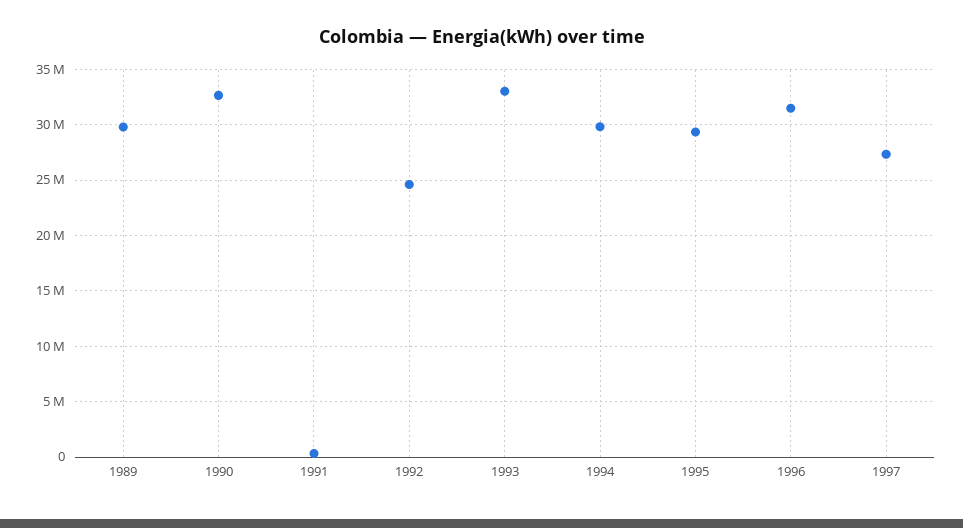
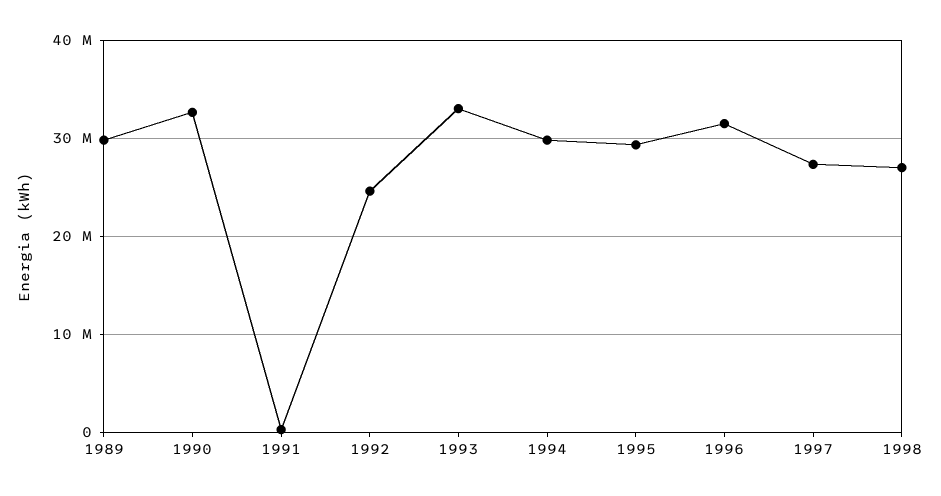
1998: none -> 27000000

